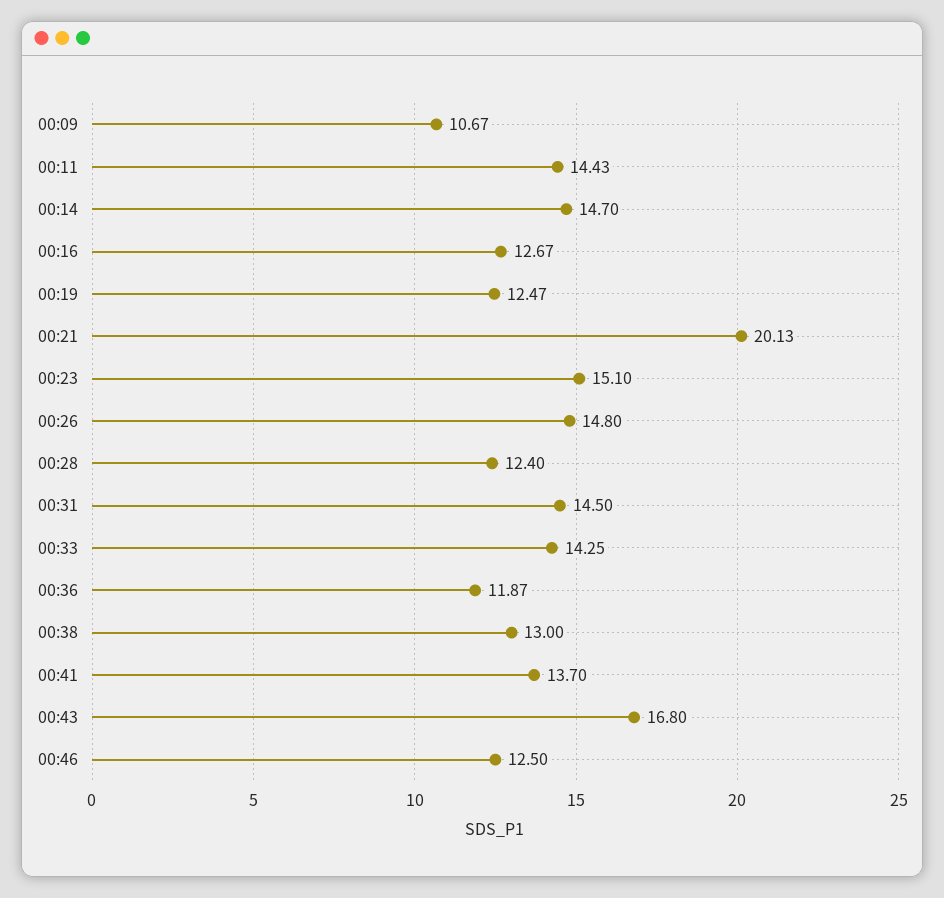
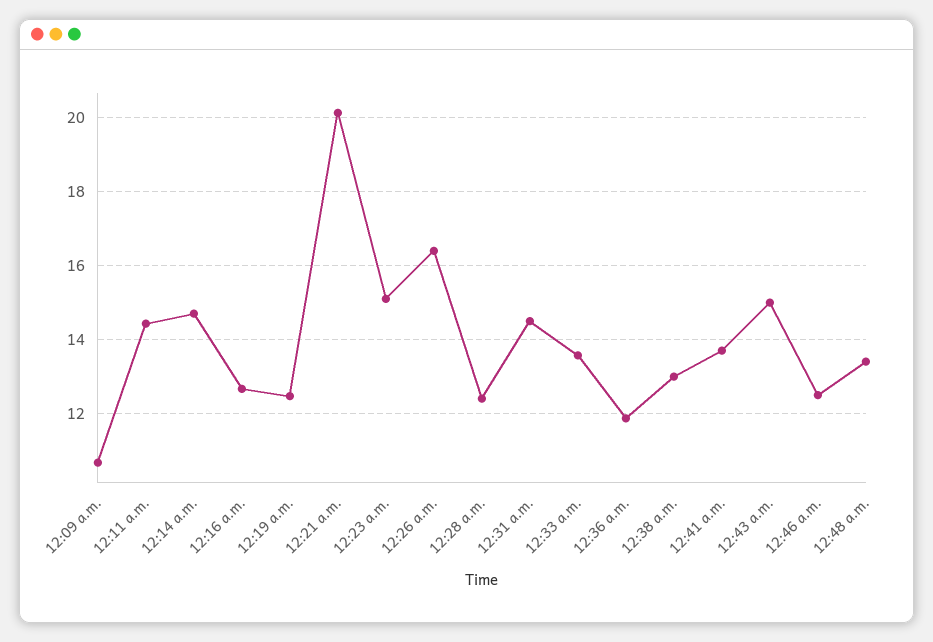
00:26: 14.8 -> 16.4
00:33: 14.25 -> 13.6
00:43: 16.8 -> 15
12:48 a.m.: none -> 13.4

